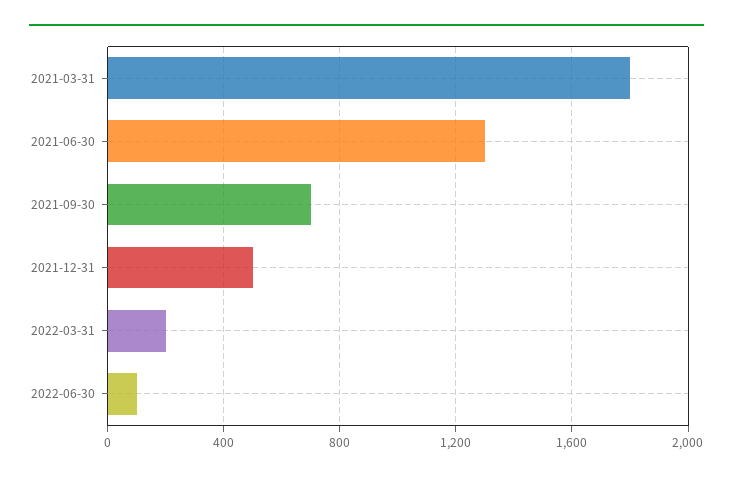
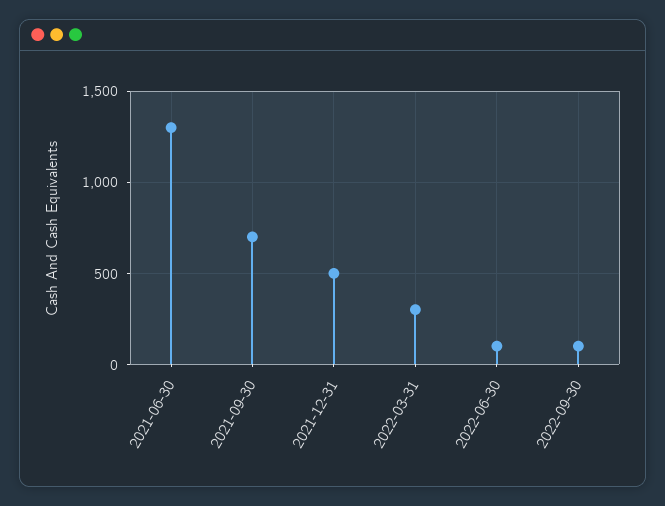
2021-03-31: 1800 -> none
2022-03-31: 200 -> 300
2022-09-30: none -> 100

